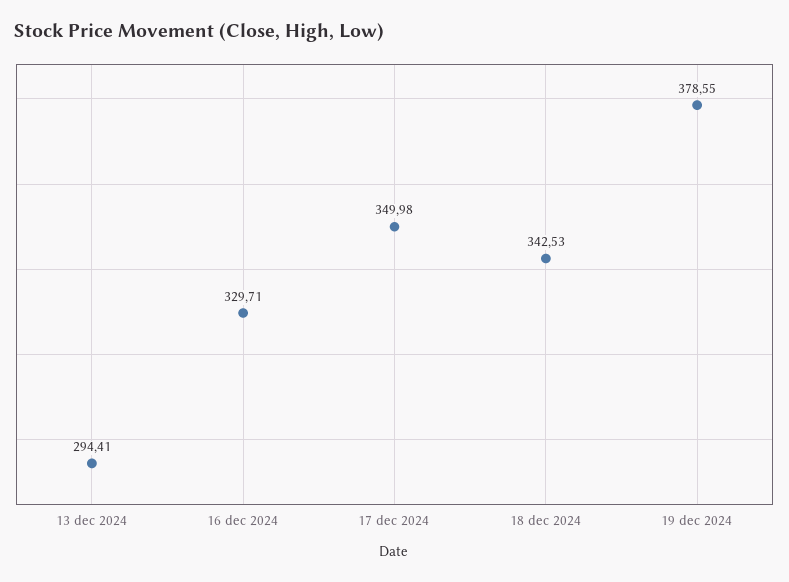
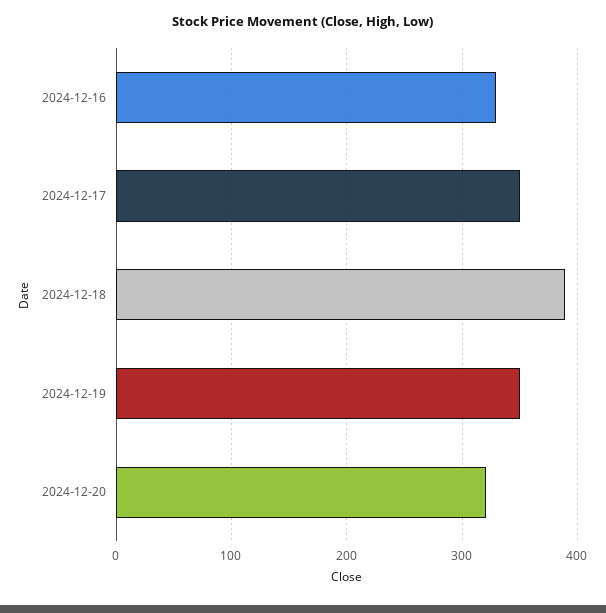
13 dec 2024: 294.41 -> none
18 dec 2024: 342.53 -> 390
19 dec 2024: 378.55 -> 350
2024-12-20: none -> 320

